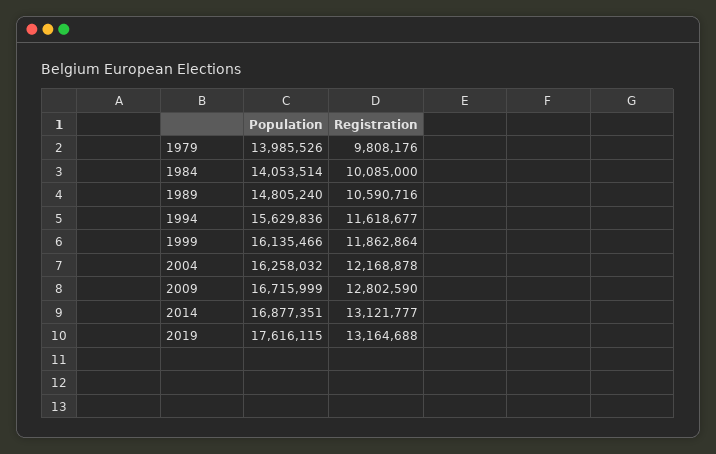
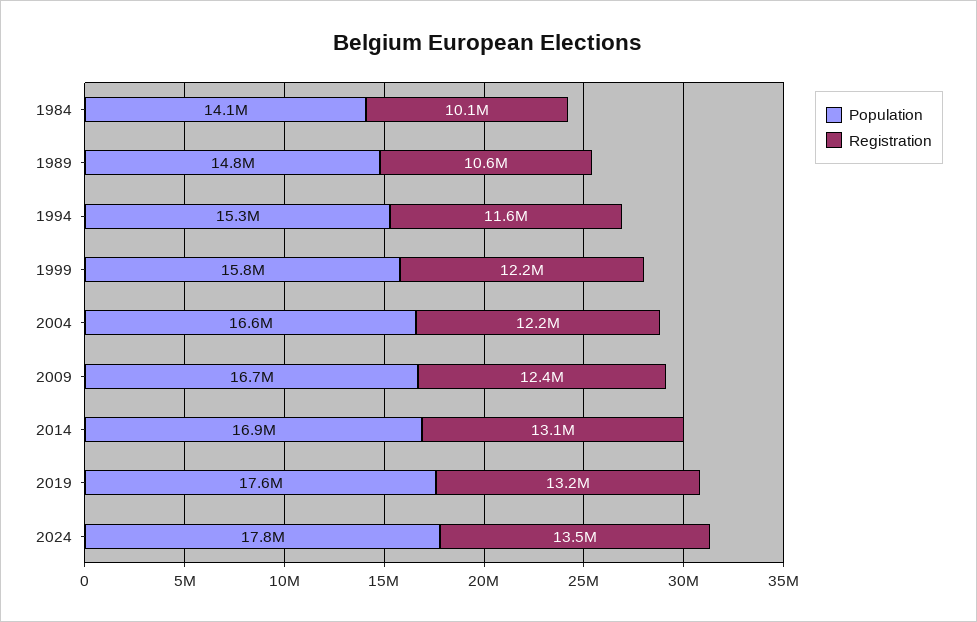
Population, 1979: 13985526 -> none
Registration, 1979: 9808176 -> none
Population, 1994: 15629836 -> 15300000
Population, 1999: 16135466 -> 15800000
Registration, 1999: 11862864 -> 12200000
Population, 2004: 16258032 -> 16600000
Registration, 2009: 12802590 -> 12400000
Population, 2024: none -> 17800000
Registration, 2024: none -> 13500000

